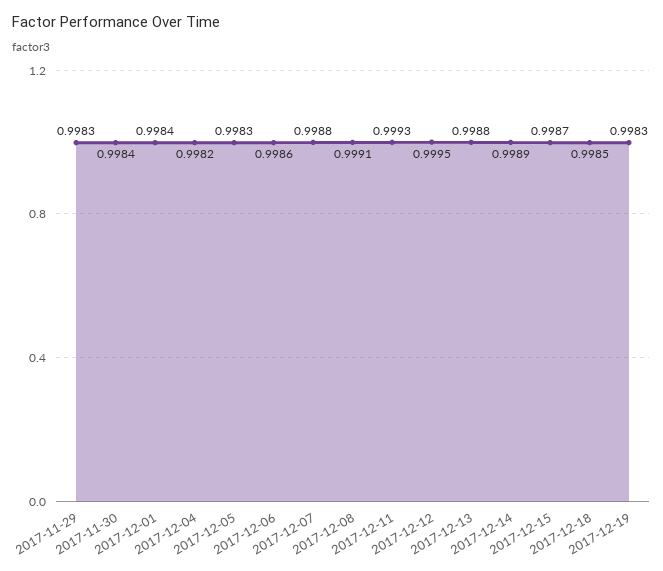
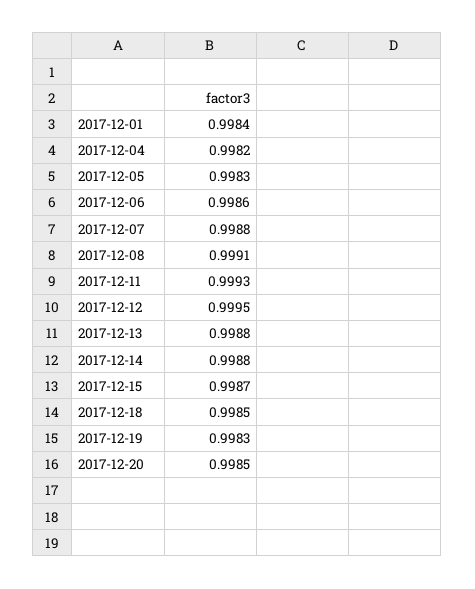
2017-11-29: 0.9983 -> none
2017-11-30: 0.9984 -> none
2017-12-14: 0.9989 -> 0.9988
2017-12-20: none -> 0.9985

